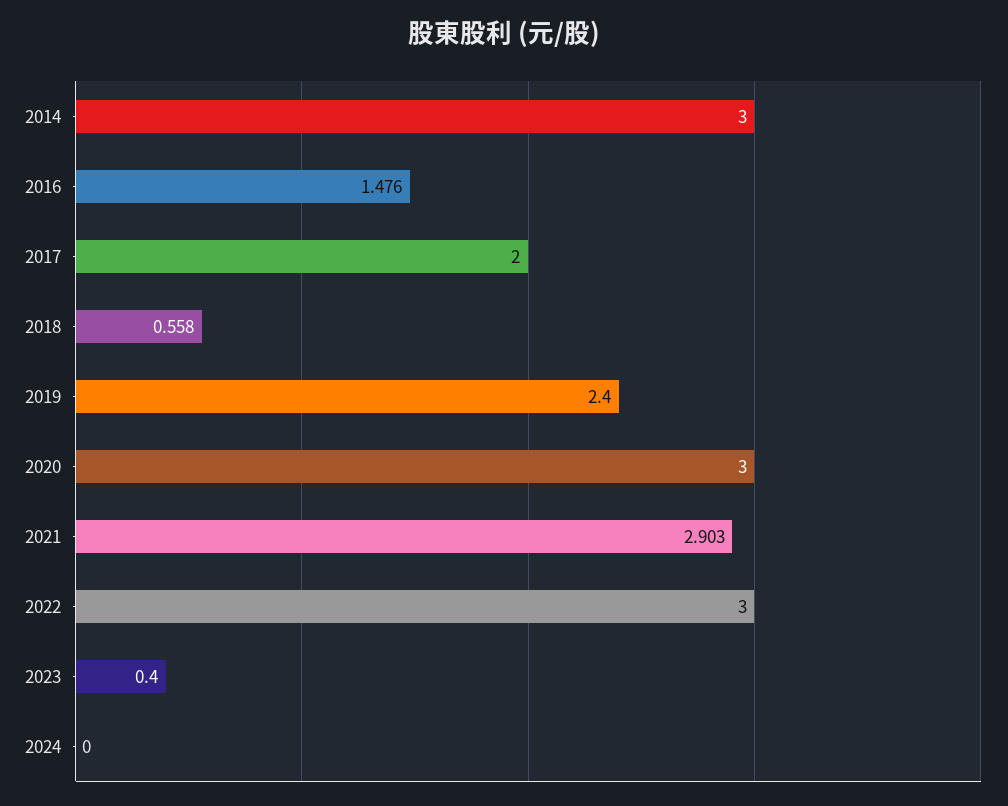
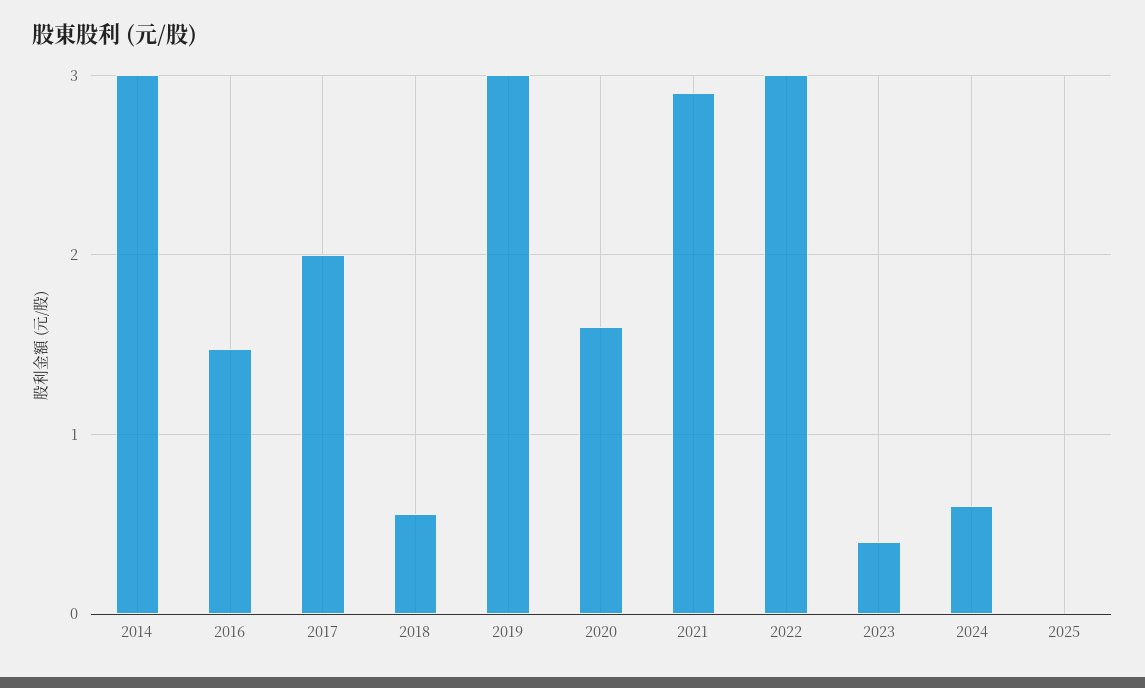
2019: 2.4 -> 3
2020: 3 -> 1.6
2024: 0 -> 0.6
2025: none -> 0

